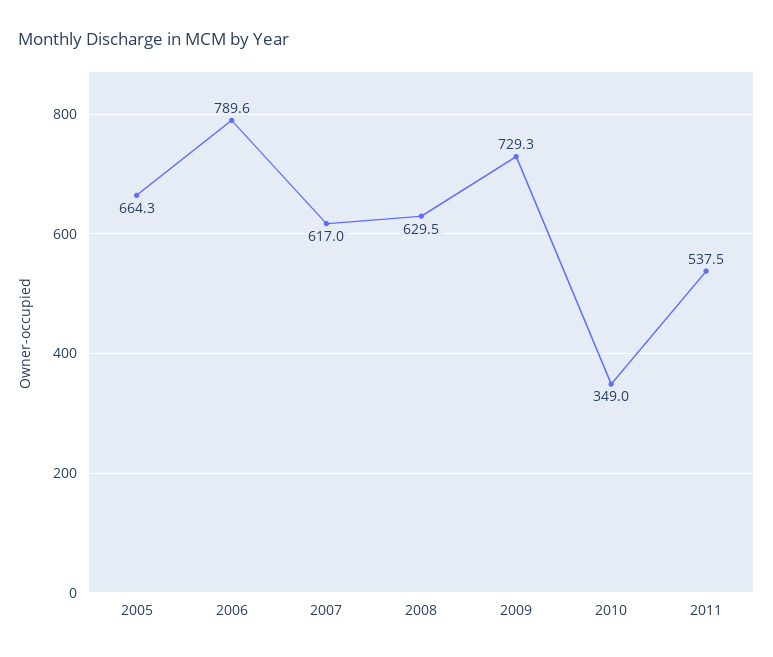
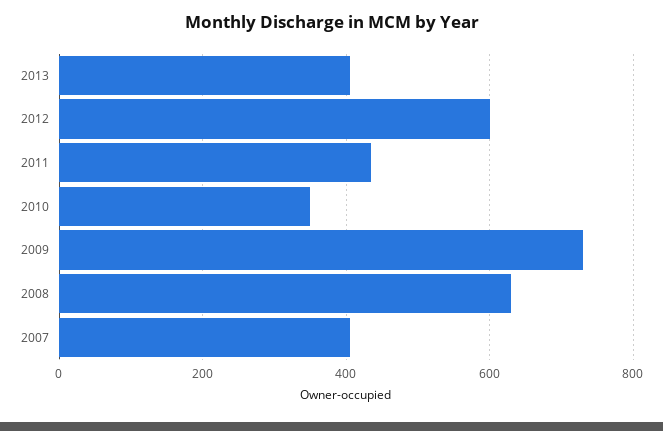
2005: 664.3 -> none
2006: 789.6 -> none
2007: 617 -> 400
2011: 537.5 -> 440
2013: none -> 400
2012: none -> 600

